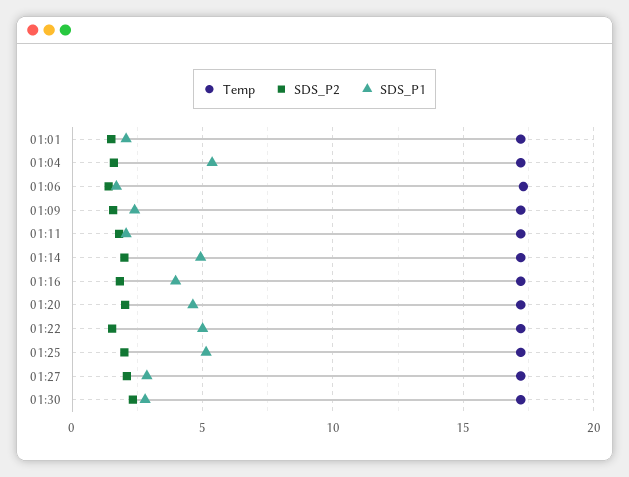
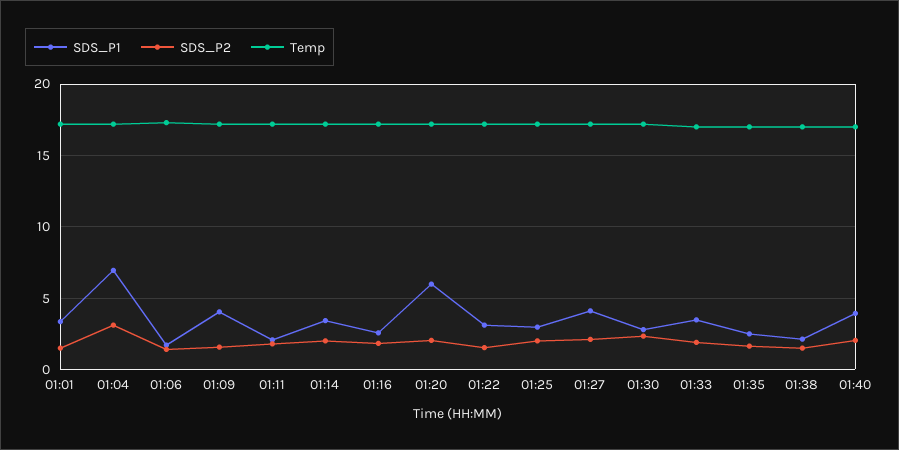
SDS_P1, 01:01: 2 -> 3.5
SDS_P2, 01:04: 1.5 -> 3
SDS_P1, 01:04: 5.5 -> 7
SDS_P1, 01:09: 2.5 -> 4
SDS_P1, 01:14: 5 -> 3.5
SDS_P1, 01:16: 4 -> 2.5
SDS_P1, 01:20: 4.5 -> 6
SDS_P1, 01:22: 5 -> 3
SDS_P1, 01:25: 5 -> 3
SDS_P1, 01:27: 3 -> 4
SDS_P1, 01:33: none -> 3.5
SDS_P2, 01:33: none -> 2
Temp, 01:33: none -> 17
SDS_P1, 01:35: none -> 2.5
SDS_P2, 01:35: none -> 1.5
Temp, 01:35: none -> 17
SDS_P1, 01:38: none -> 2
SDS_P2, 01:38: none -> 1.5
Temp, 01:38: none -> 17
SDS_P1, 01:40: none -> 4
SDS_P2, 01:40: none -> 2
Temp, 01:40: none -> 17

